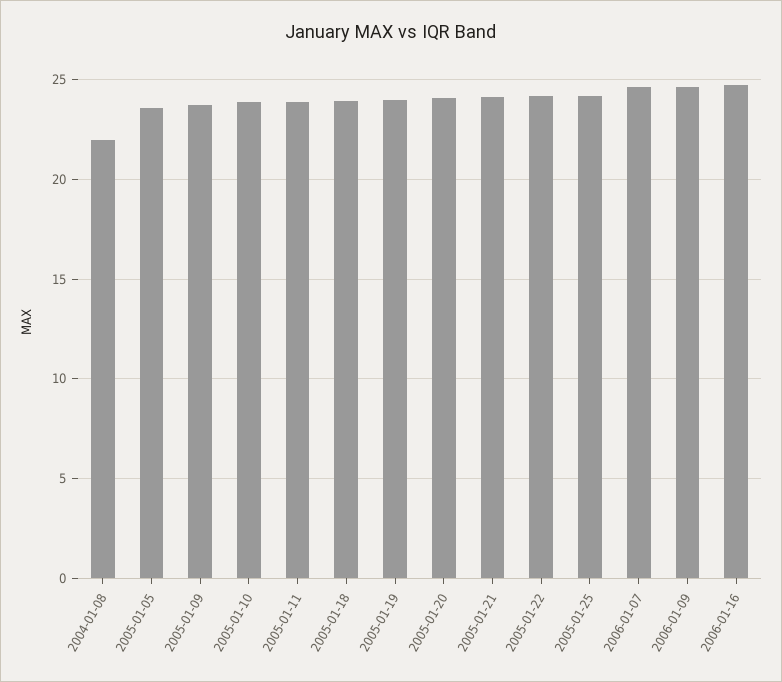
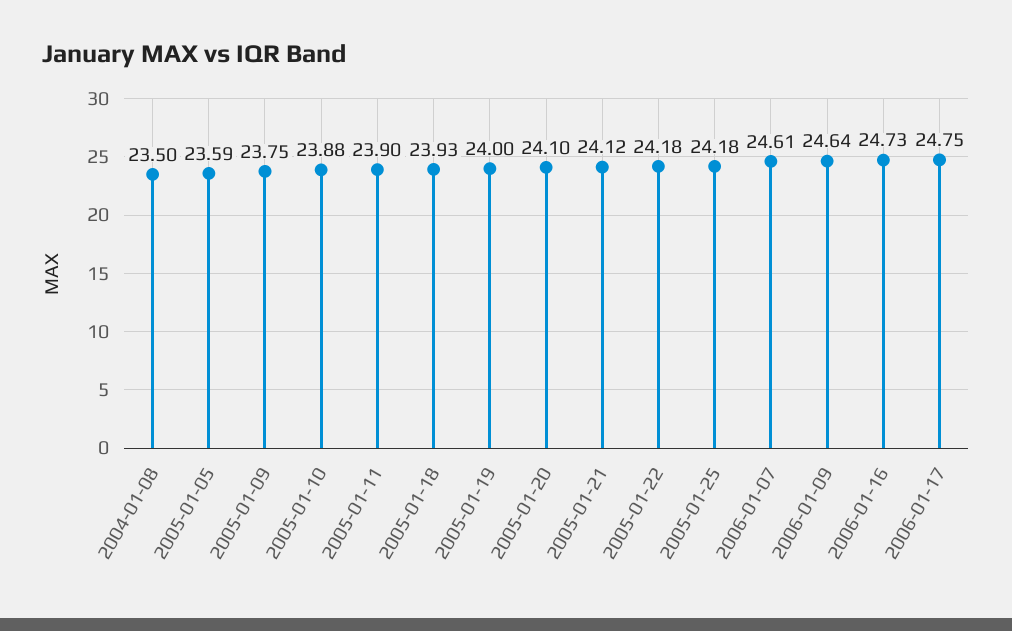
2004-01-08: 22 -> 23.5
2006-01-17: none -> 24.75

